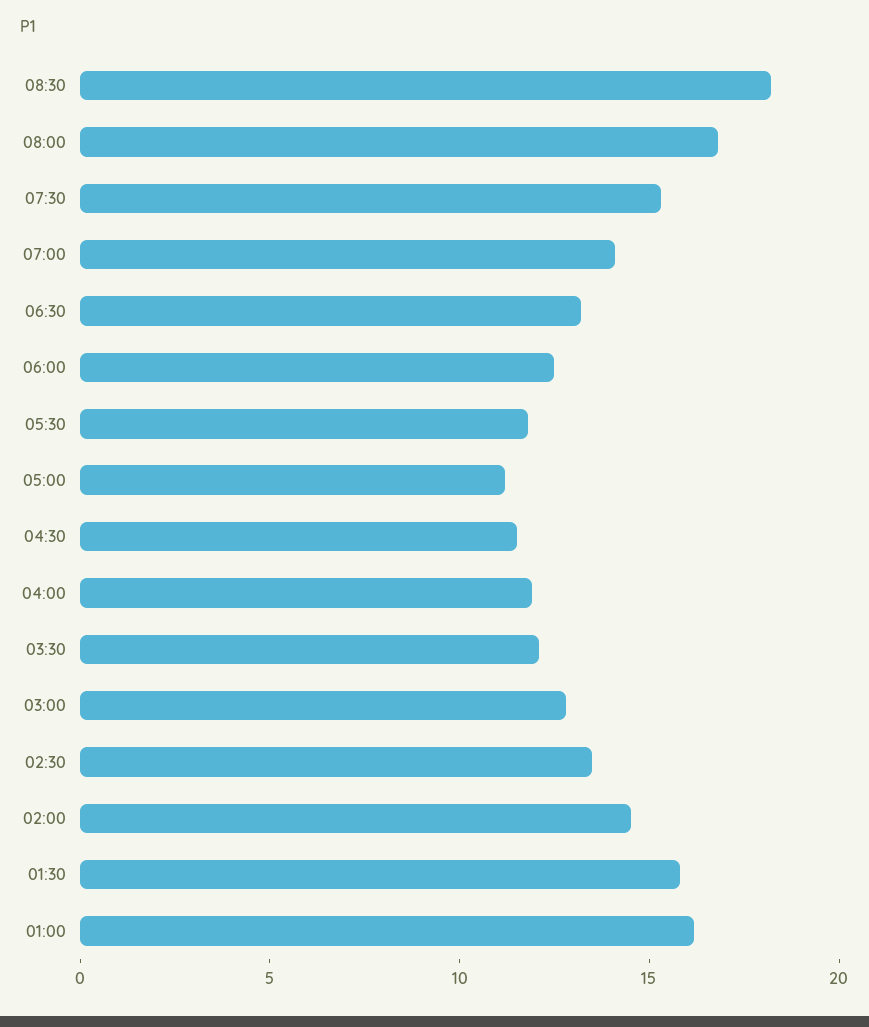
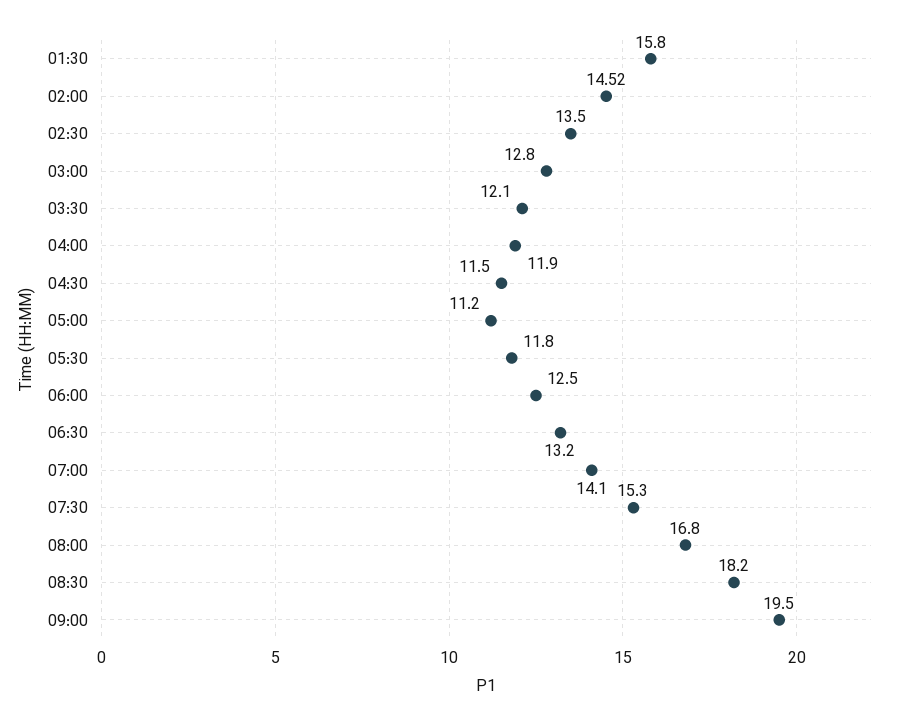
01:00: 16 -> none
09:00: none -> 19.5

